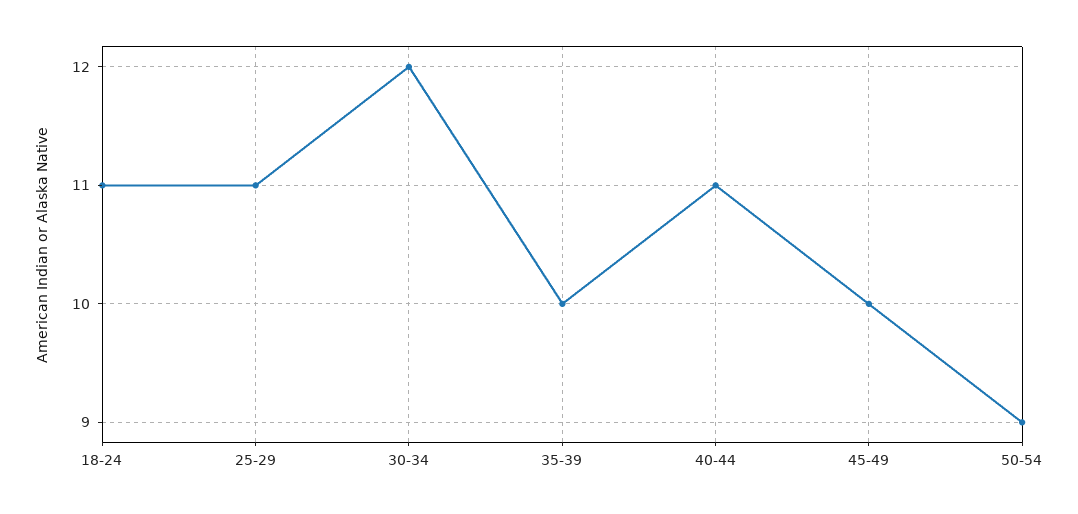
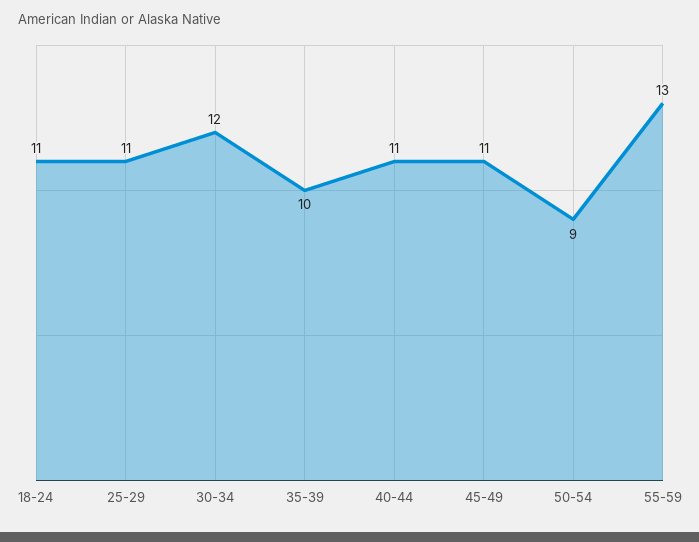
45-49: 10 -> 11
55-59: none -> 13

